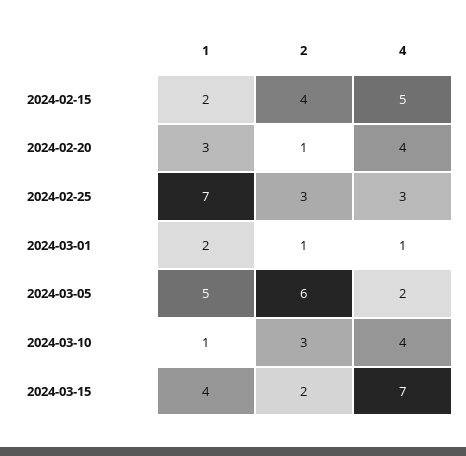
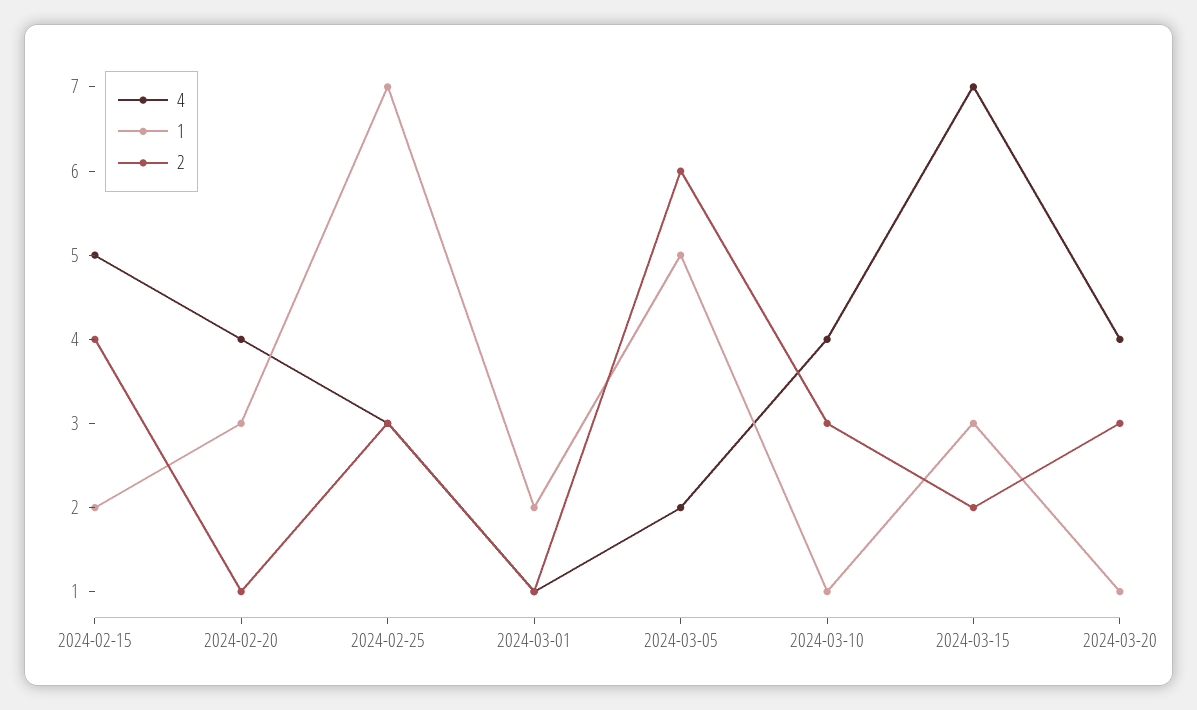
1, 2024-03-15: 4 -> 3
4, 2024-03-20: none -> 4
1, 2024-03-20: none -> 1
2, 2024-03-20: none -> 3

